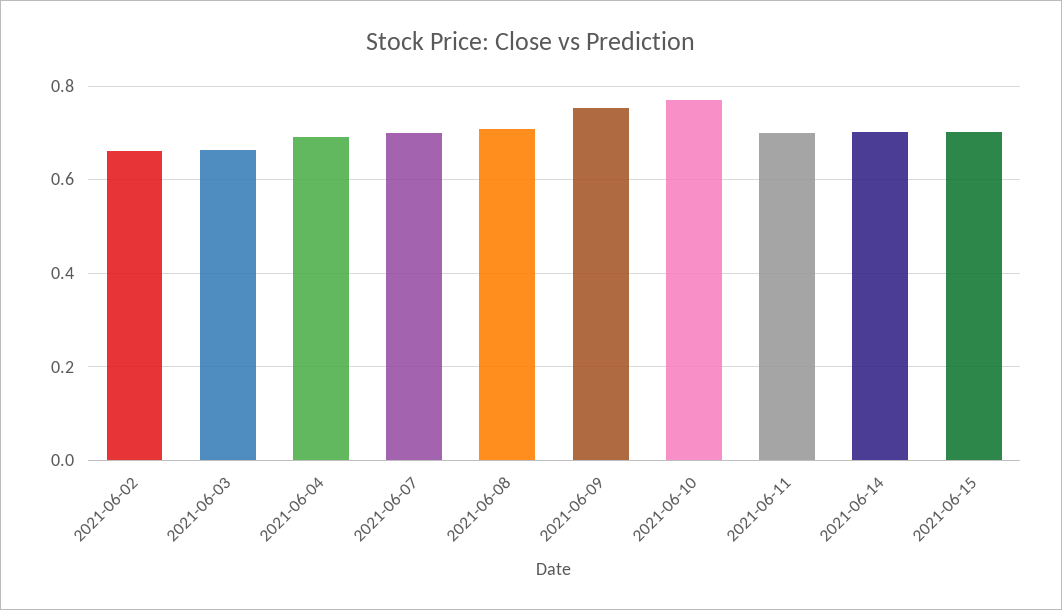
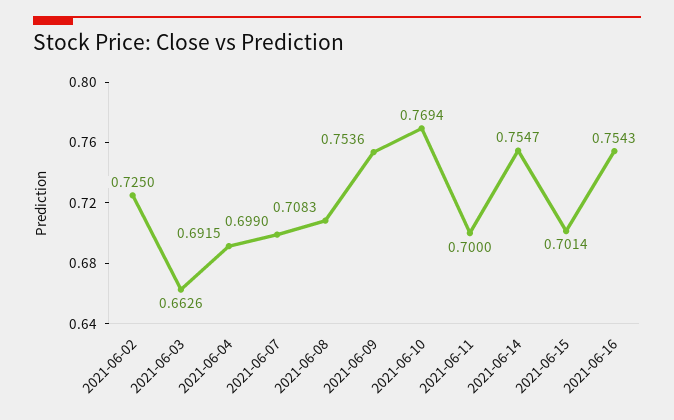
2021-06-02: 0.66 -> 0.725
2021-06-14: 0.7 -> 0.7547
2021-06-16: none -> 0.7543

